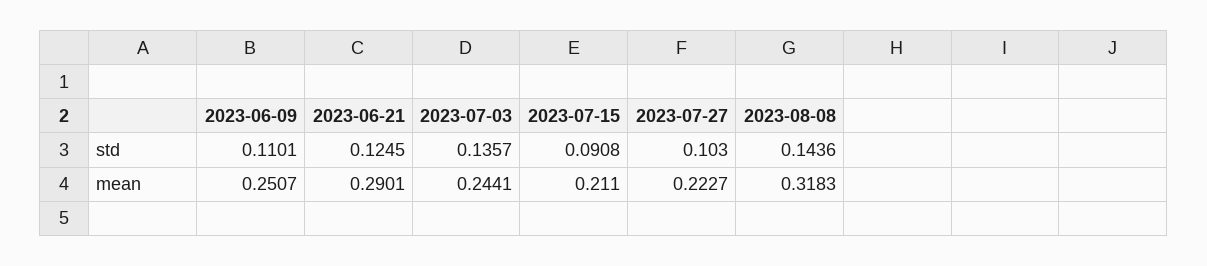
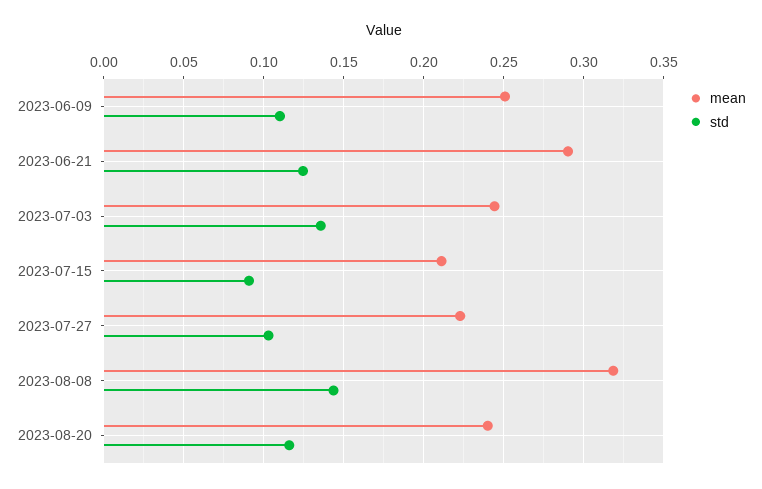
mean, 2023-08-20: none -> 0.24
std, 2023-08-20: none -> 0.115

